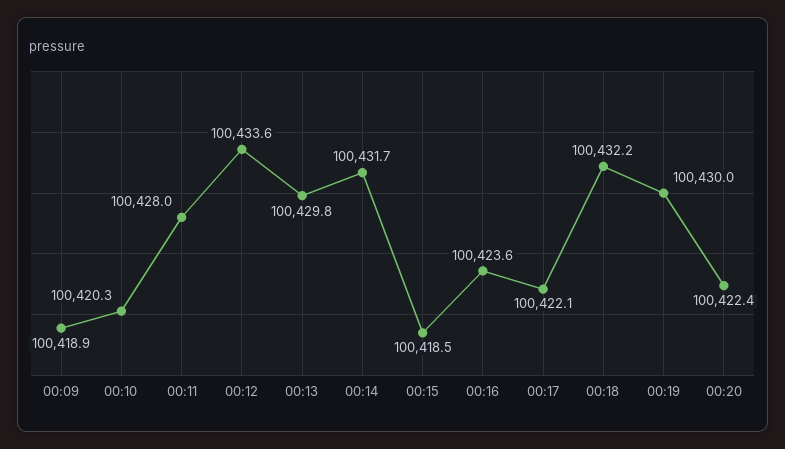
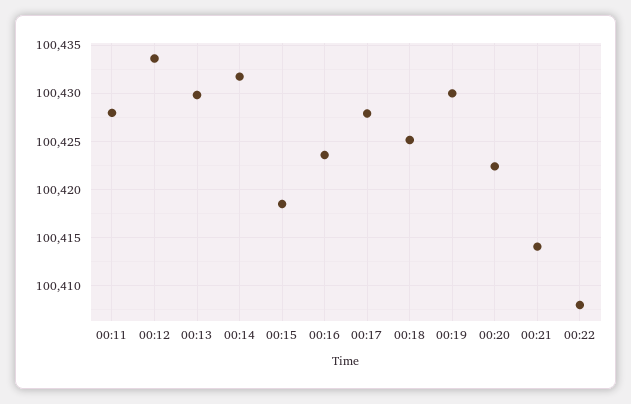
00:09: 100418.9 -> none
00:10: 100420.3 -> none
00:17: 100422.1 -> 100428
00:18: 100432.2 -> 100425
00:21: none -> 100414
00:22: none -> 100408

